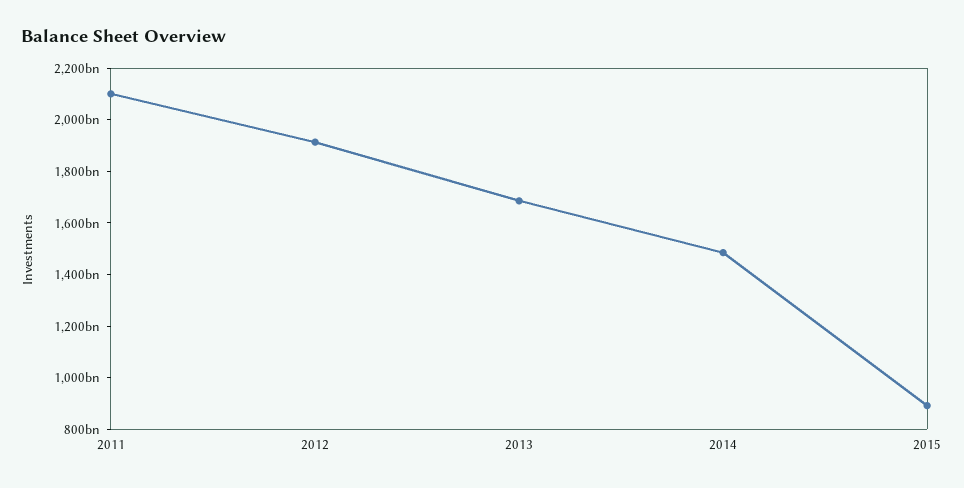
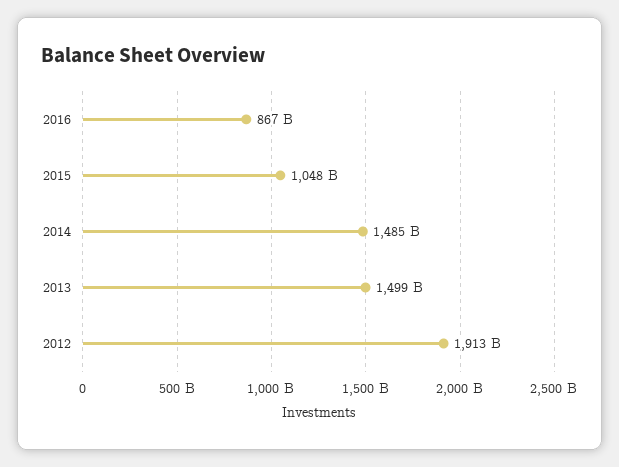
2011: 2100000000000 -> none
2013: 1700000000000 -> 1499000000000
2015: 900000000000 -> 1048000000000
2016: none -> 867000000000

